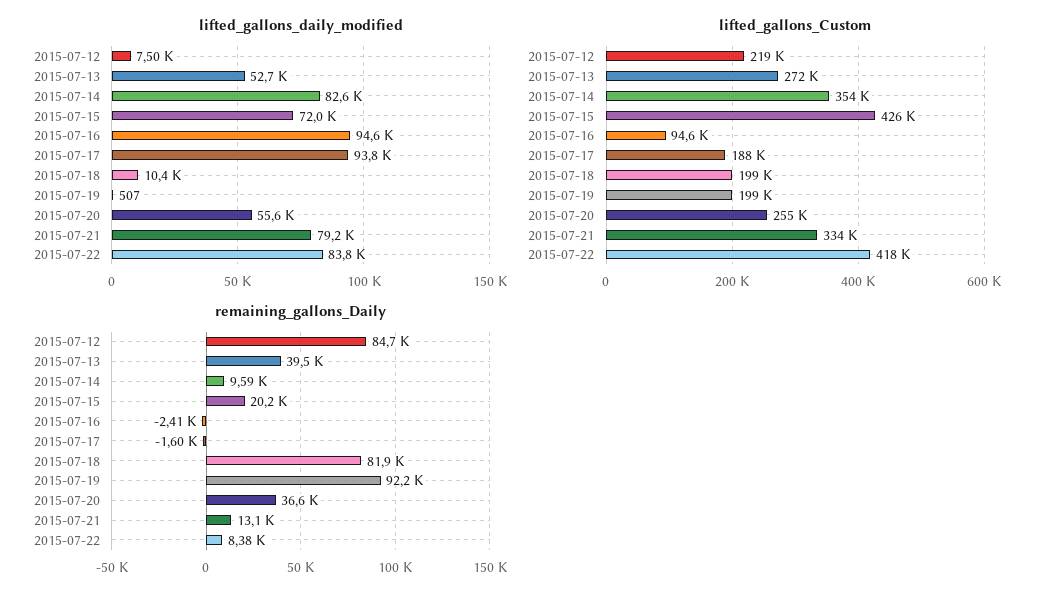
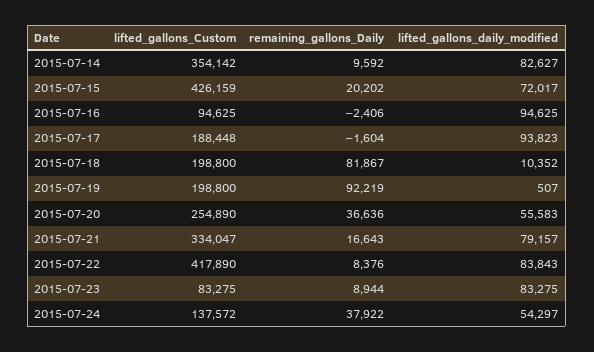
lifted_gallons_daily_modified, 2015-07-12: 7500 -> none
lifted_gallons_daily_modified, 2015-07-13: 52700 -> none
lifted_gallons_Custom, 2015-07-12: 219000 -> none
lifted_gallons_Custom, 2015-07-13: 272000 -> none
remaining_gallons_Daily, 2015-07-12: 84700 -> none
remaining_gallons_Daily, 2015-07-13: 39500 -> none
remaining_gallons_Daily, 2015-07-21: 13100 -> 16643
lifted_gallons_Custom, 2015-07-23: none -> 83275
remaining_gallons_Daily, 2015-07-23: none -> 8944
lifted_gallons_daily_modified, 2015-07-23: none -> 83275
lifted_gallons_Custom, 2015-07-24: none -> 137572
remaining_gallons_Daily, 2015-07-24: none -> 37922
lifted_gallons_daily_modified, 2015-07-24: none -> 54297

